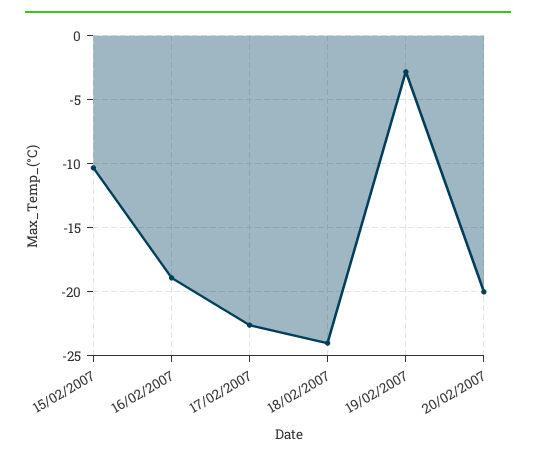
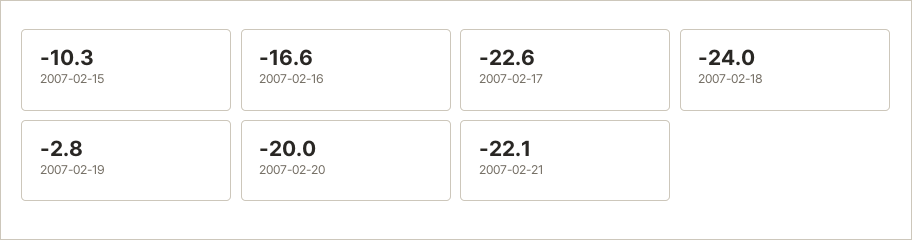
16/02/2007: -19 -> -16.6
2007-02-21: none -> -22.1

